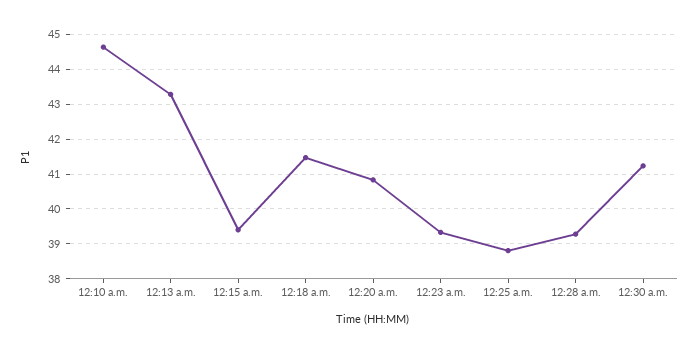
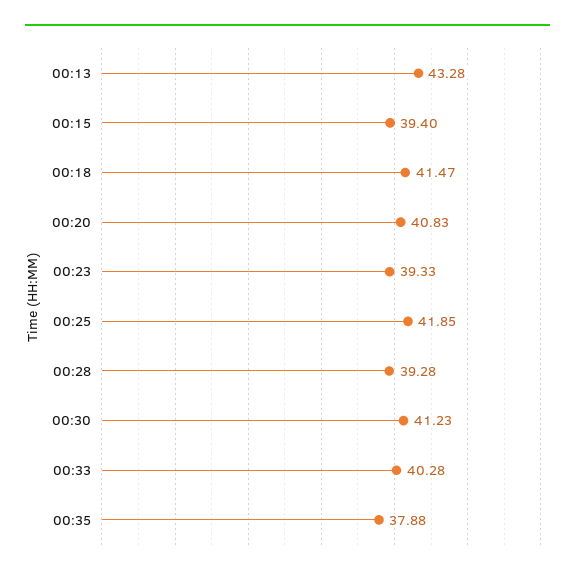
12:10 a.m.: 44.6 -> none
12:25 a.m.: 38.8 -> 41.85
00:33: none -> 40.28
00:35: none -> 37.88

